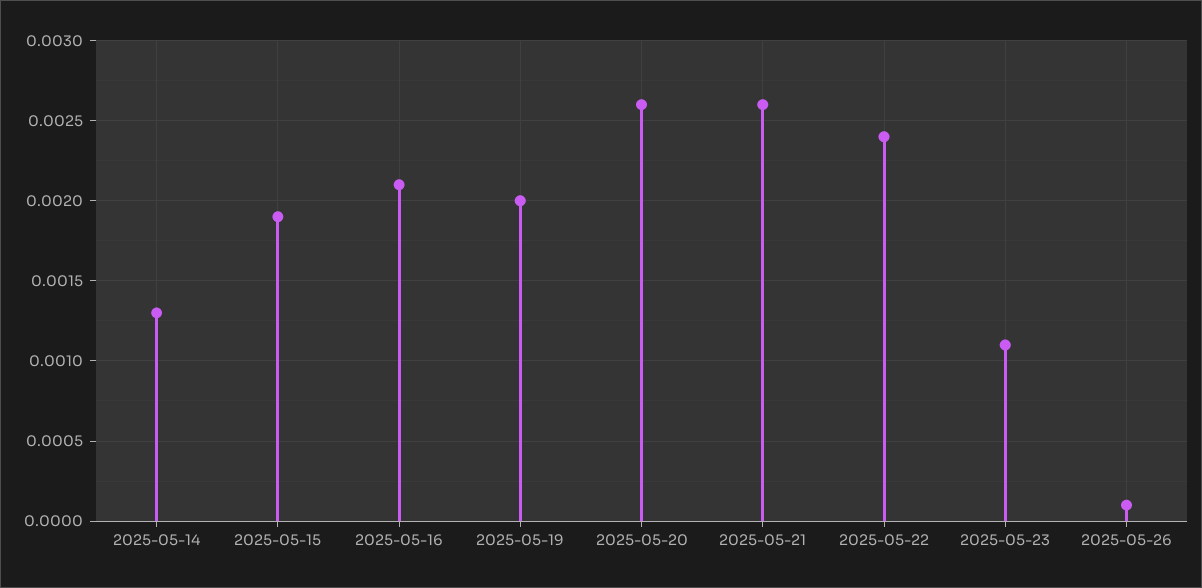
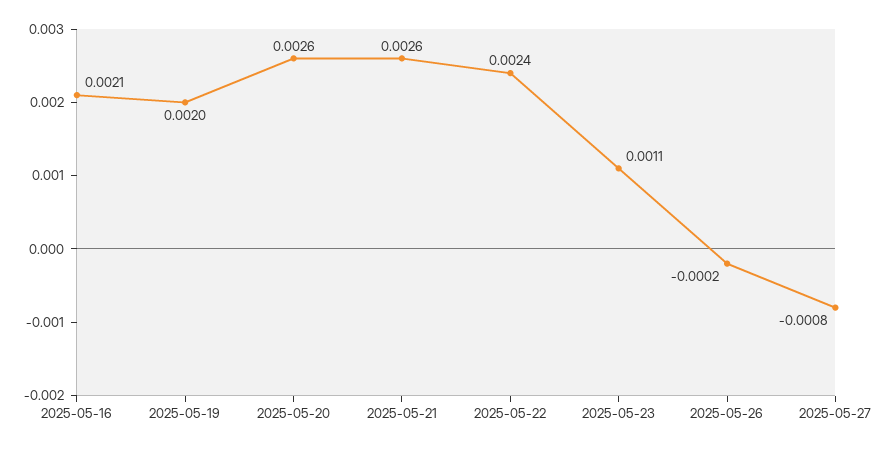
2025-05-14: 0.0013 -> none
2025-05-15: 0.0019 -> none
2025-05-26: 0.0001 -> -0.0002
2025-05-27: none -> -0.0008

